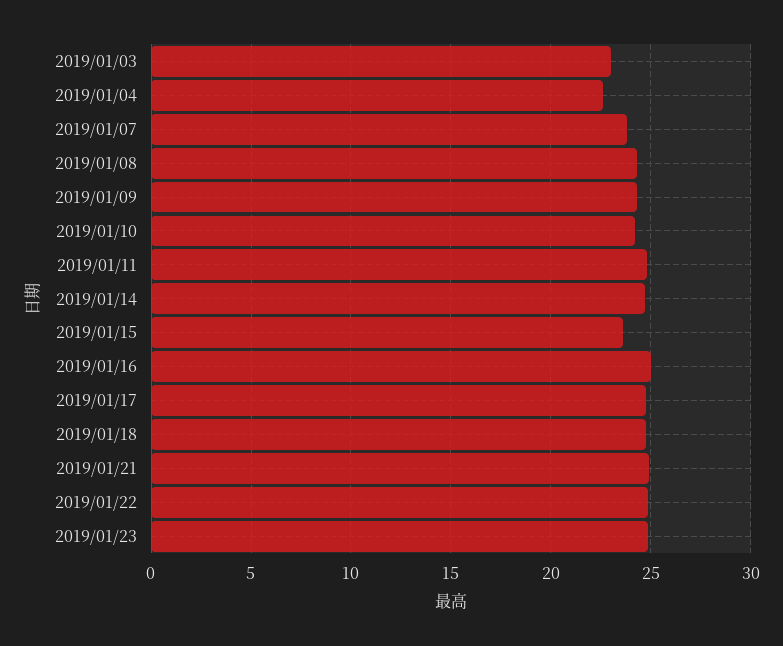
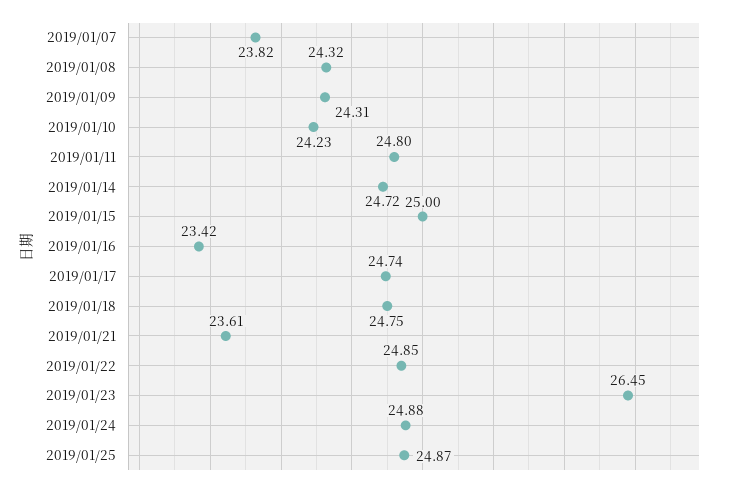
2019/01/03: 23 -> none
2019/01/04: 22.5 -> none
2019/01/15: 23.5 -> 25
2019/01/16: 25 -> 23.42
2019/01/21: 25 -> 23.61
2019/01/23: 25 -> 26.45
2019/01/24: none -> 24.88
2019/01/25: none -> 24.87

